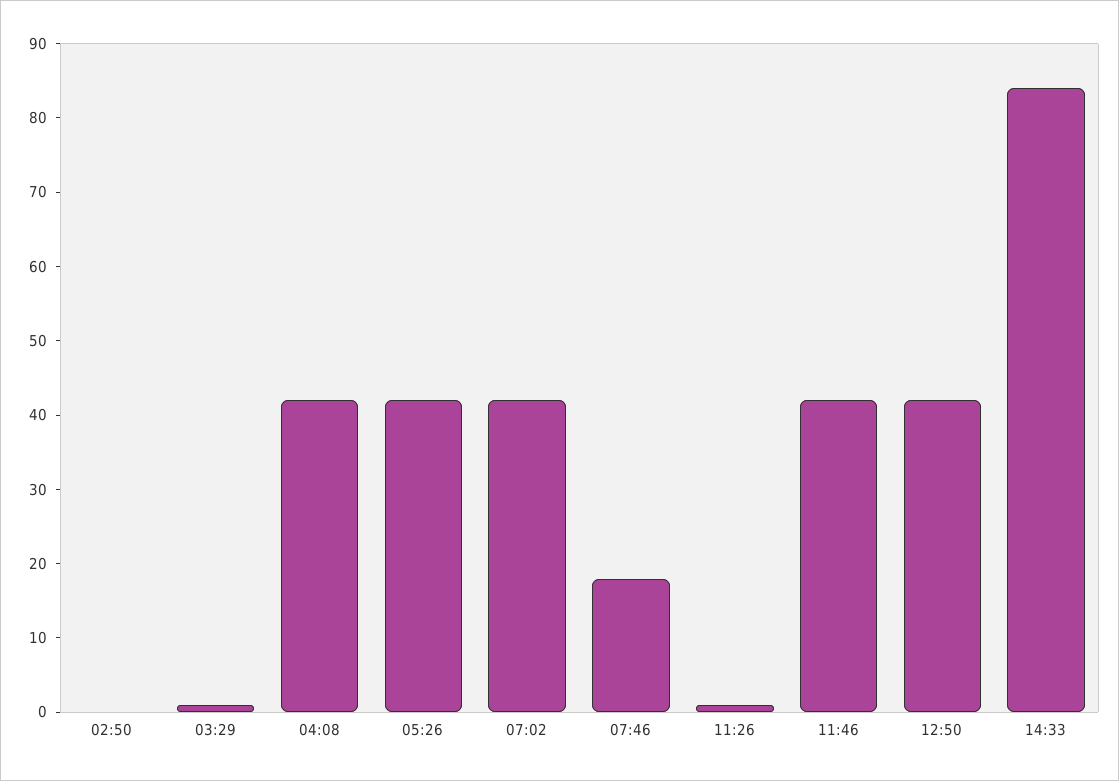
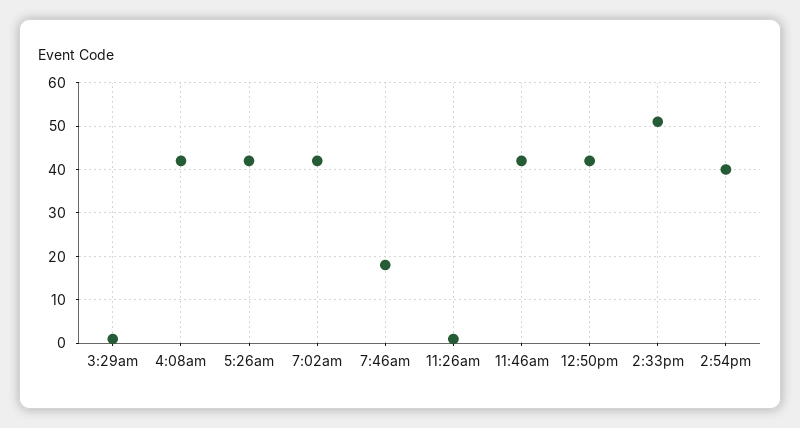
02:50: 0 -> none
14:33: 85 -> 50
2:54pm: none -> 40

